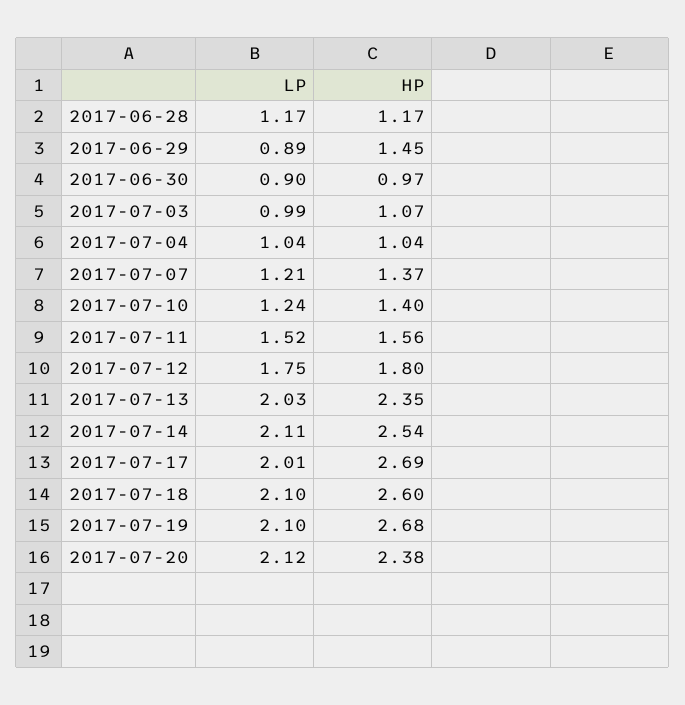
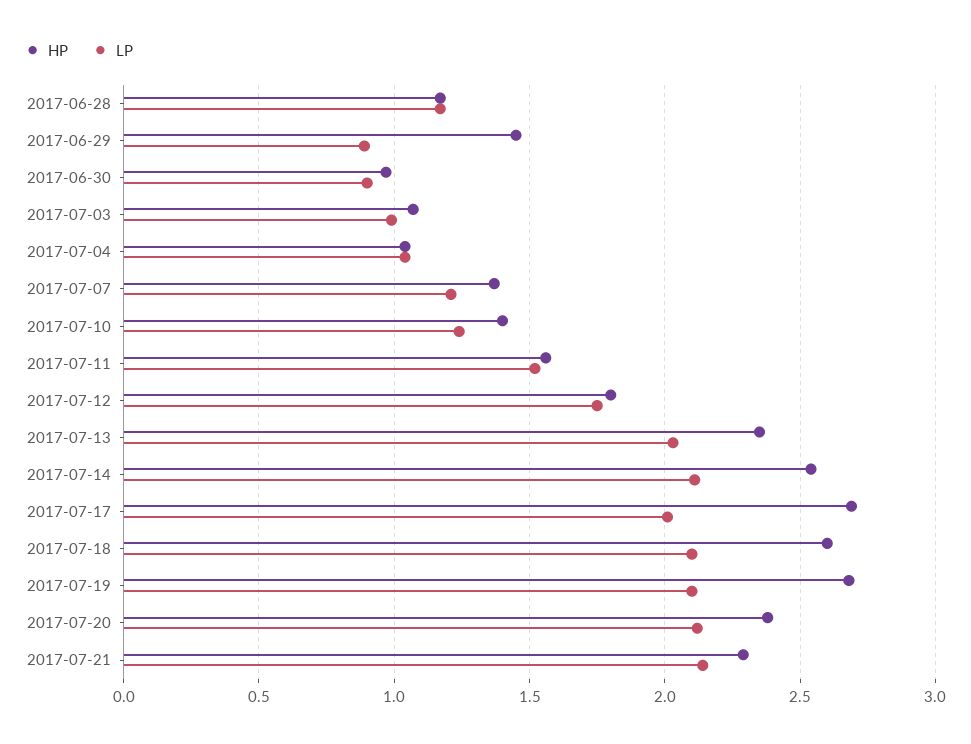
HP, 2017-07-21: none -> 2.3
LP, 2017-07-21: none -> 2.15

